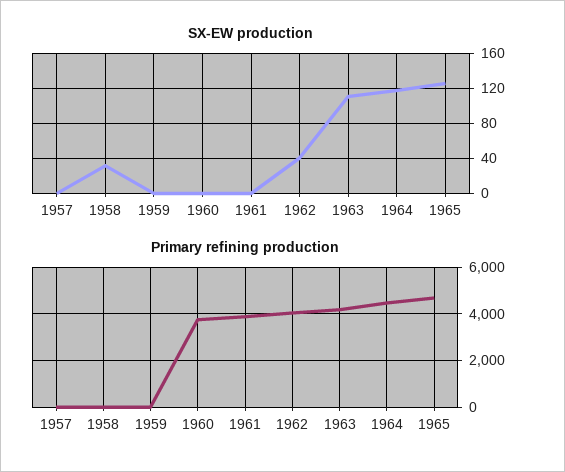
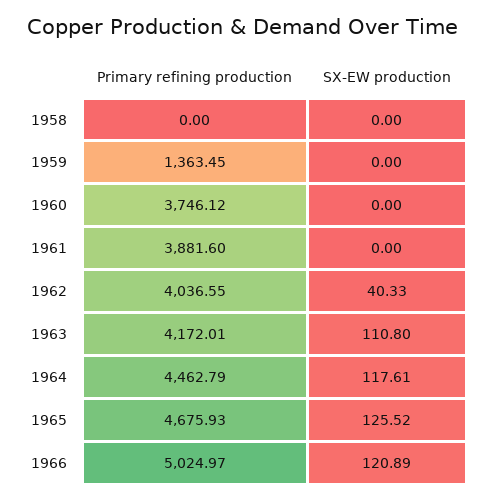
SX-EW production, 1957: 0 -> none
SX-EW production, 1958: 30 -> 0
Primary refining production, 1957: 0 -> none
Primary refining production, 1959: 0 -> 1363.45
Primary refining production, 1966: none -> 5024.97
SX-EW production, 1966: none -> 120.89

